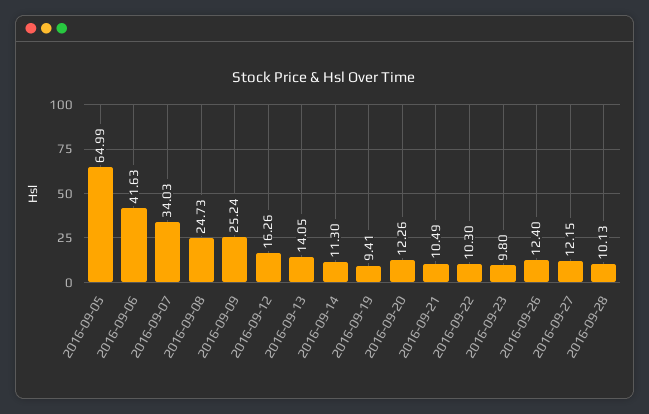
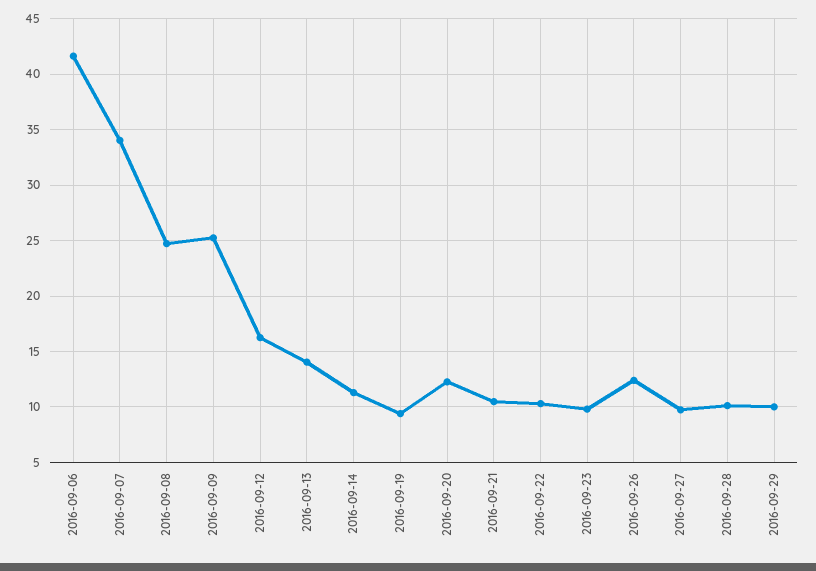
2016-09-05: 64.99 -> none
2016-09-27: 12.15 -> 10
2016-09-29: none -> 10

